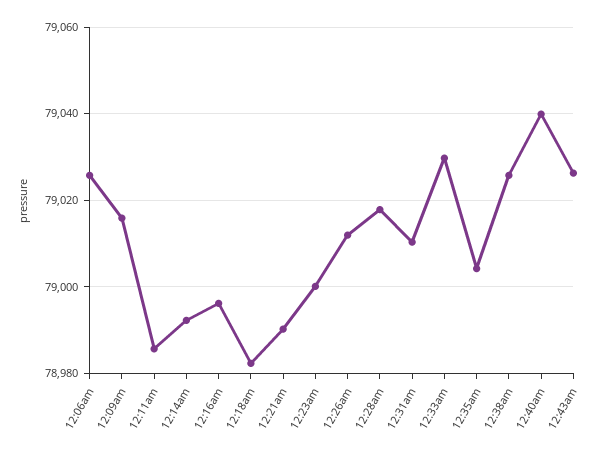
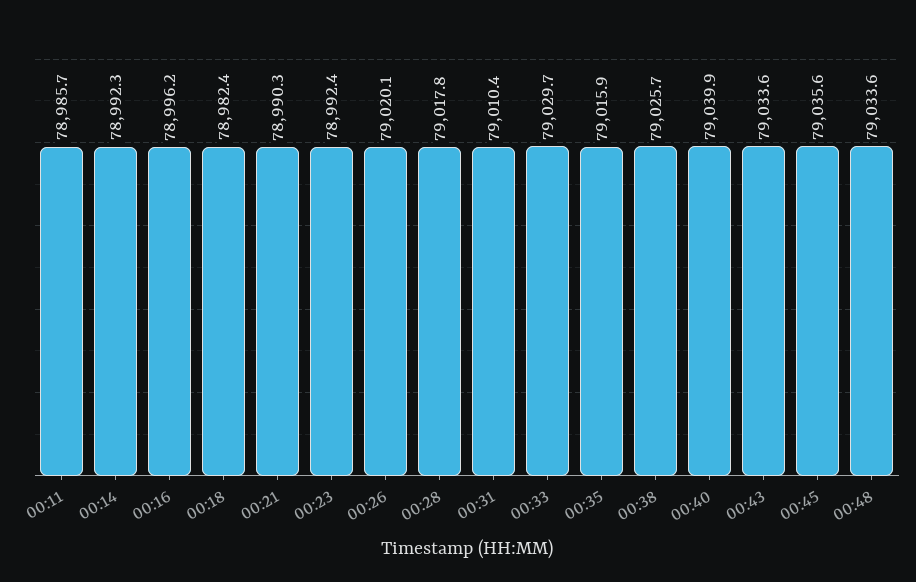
12:06am: 79026 -> none
12:09am: 79016 -> none
12:23am: 79000 -> 78992.4
12:26am: 79012 -> 79020.1
12:35am: 79004 -> 79015.9
12:43am: 79026 -> 79033.6
00:45: none -> 79035.6
00:48: none -> 79033.6

